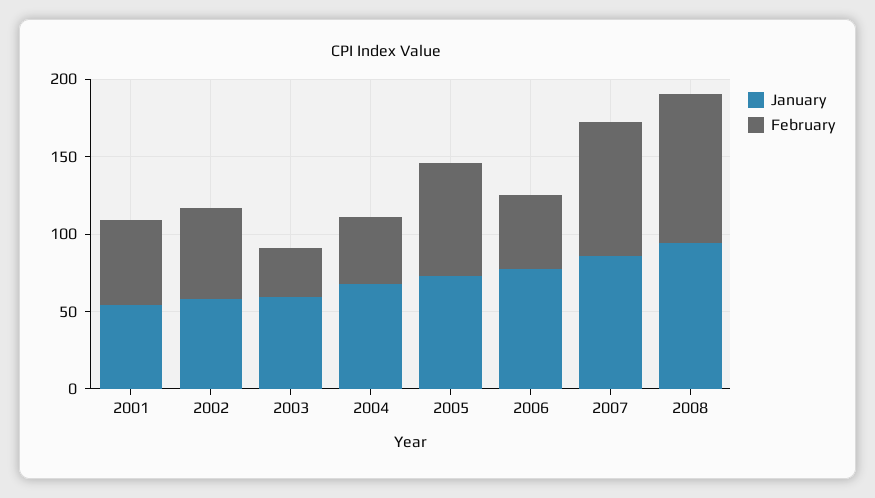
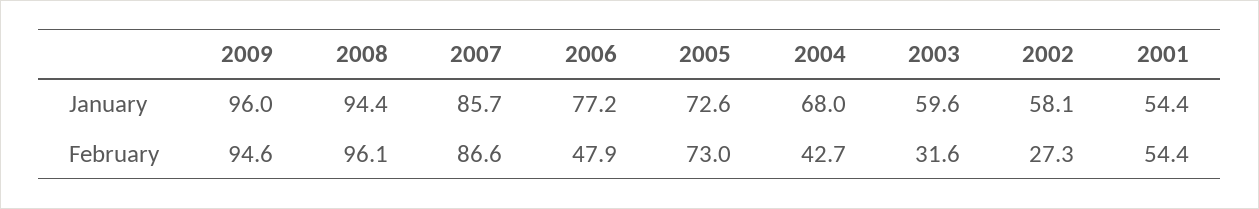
February, 2002: 60 -> 27.3
January, 2009: none -> 96
February, 2009: none -> 94.6

